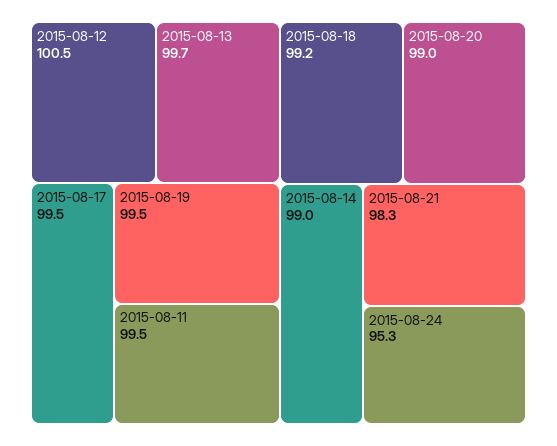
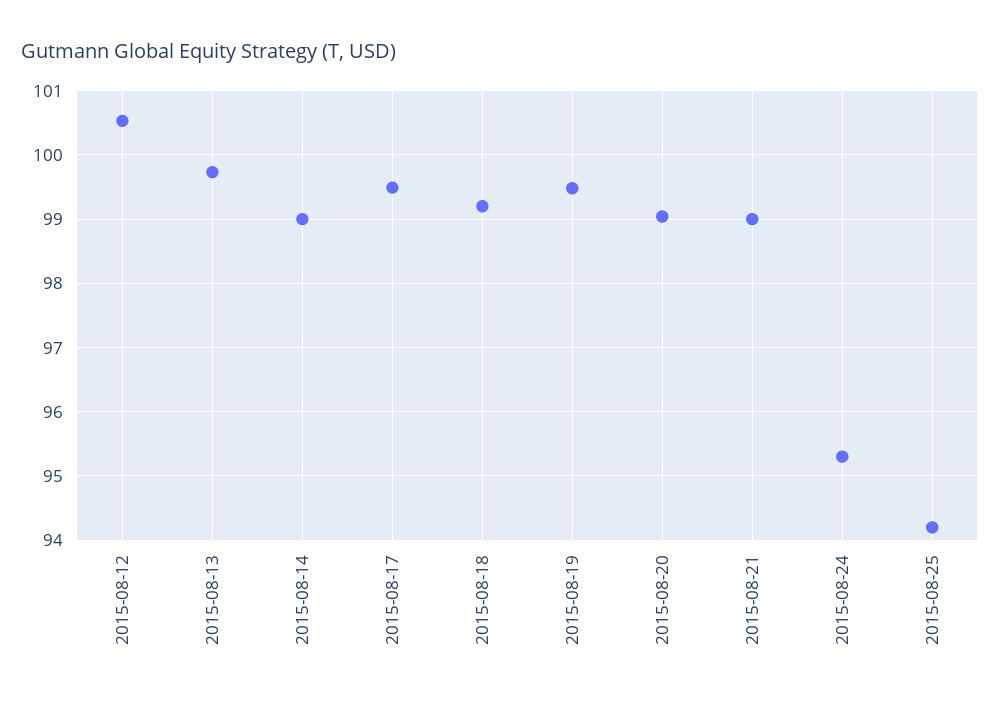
2015-08-11: 99.5 -> none
2015-08-21: 98.3 -> 99
2015-08-25: none -> 94.2

